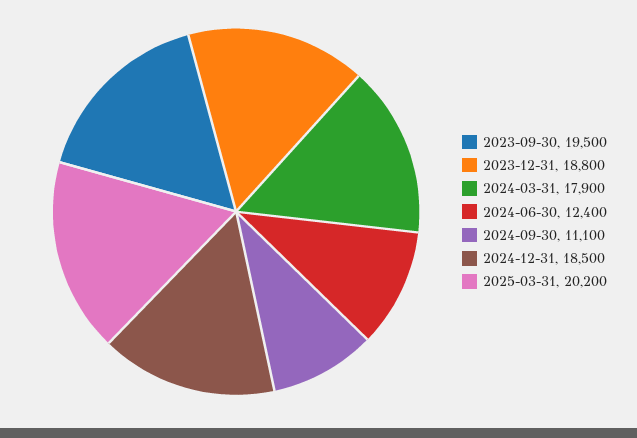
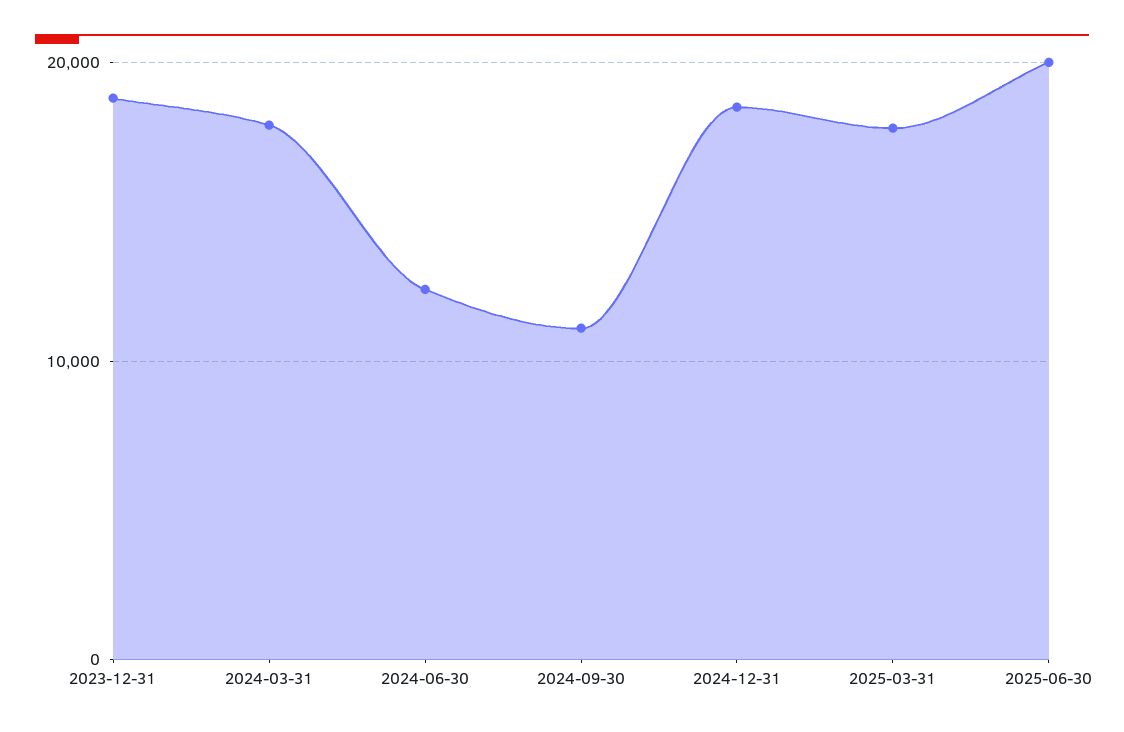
2023-09-30: 19500 -> none
2025-03-31: 20200 -> 18000
2025-06-30: none -> 20000

